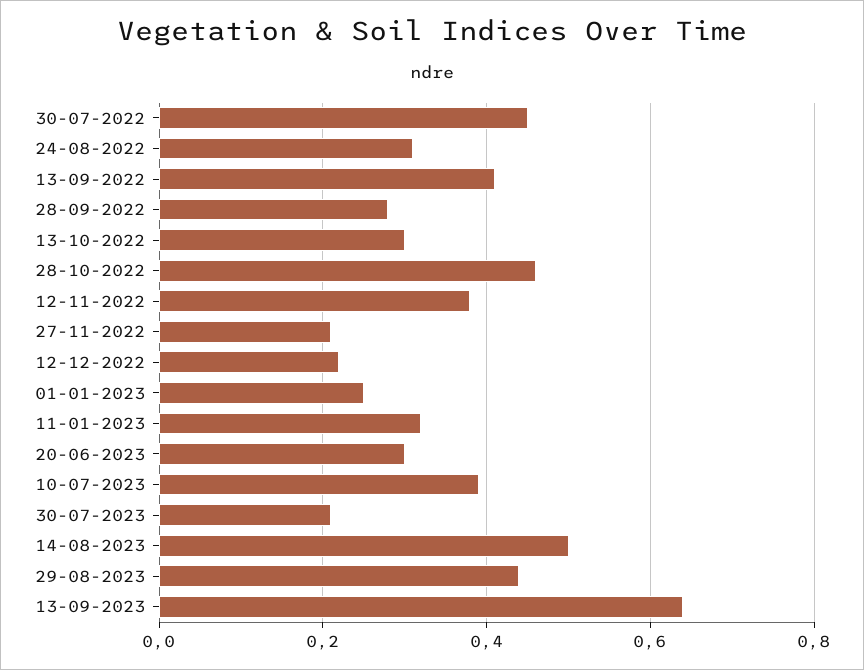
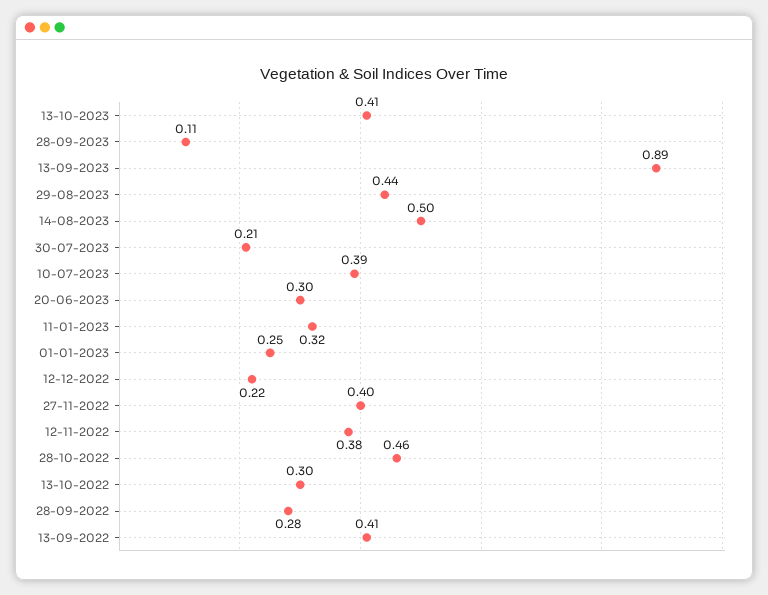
30-07-2022: 0.45 -> none
24-08-2022: 0.3 -> none
27-11-2022: 0.2 -> 0.4
13-09-2023: 0.65 -> 0.89
13-10-2023: none -> 0.41
28-09-2023: none -> 0.11

